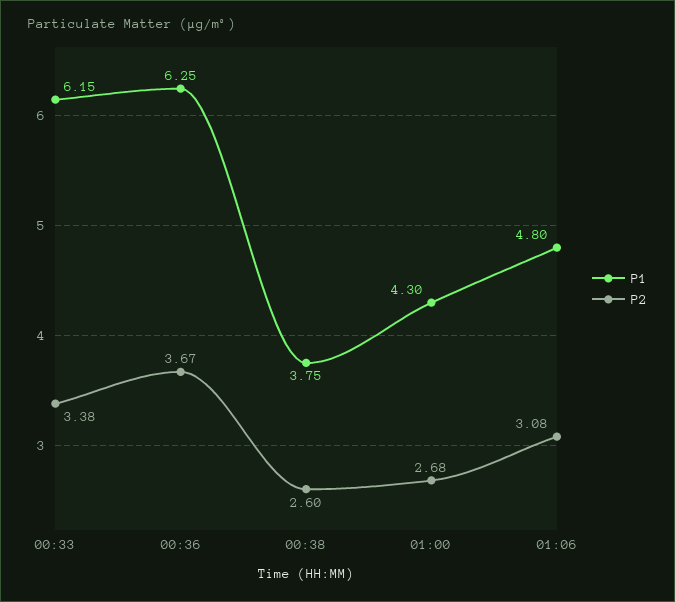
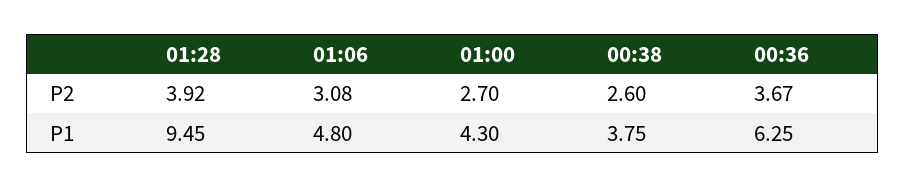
P1, 00:33: 6.15 -> none
P2, 00:33: 3.38 -> none
P2, 01:00: 2.68 -> 2.7
P2, 01:28: none -> 3.92
P1, 01:28: none -> 9.45

